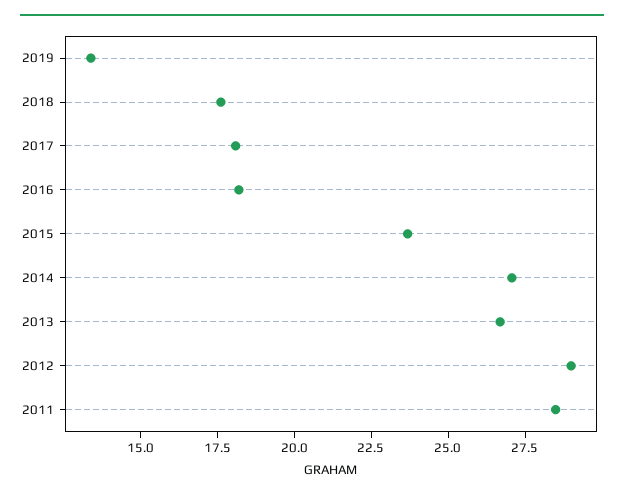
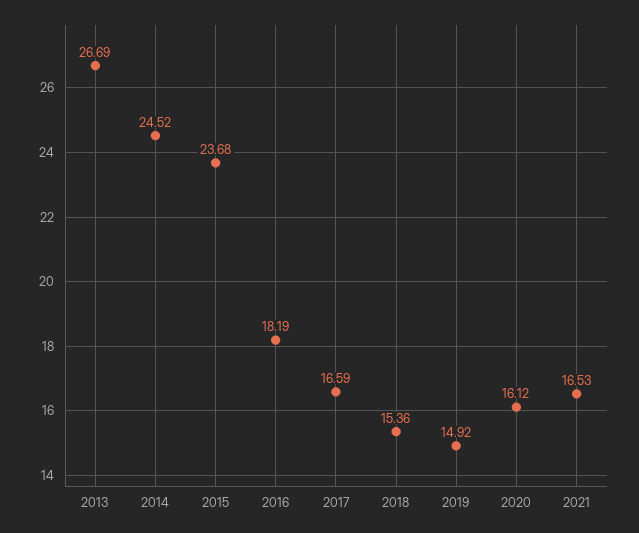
2019: 13.5 -> 14.92
2018: 17.5 -> 15.36
2017: 18 -> 16.59
2014: 27 -> 24.52
2012: 29 -> none
2011: 28.5 -> none
2020: none -> 16.12
2021: none -> 16.53

